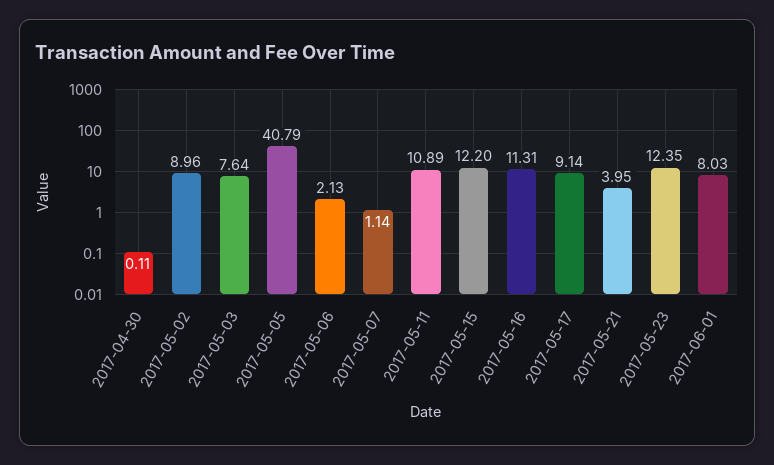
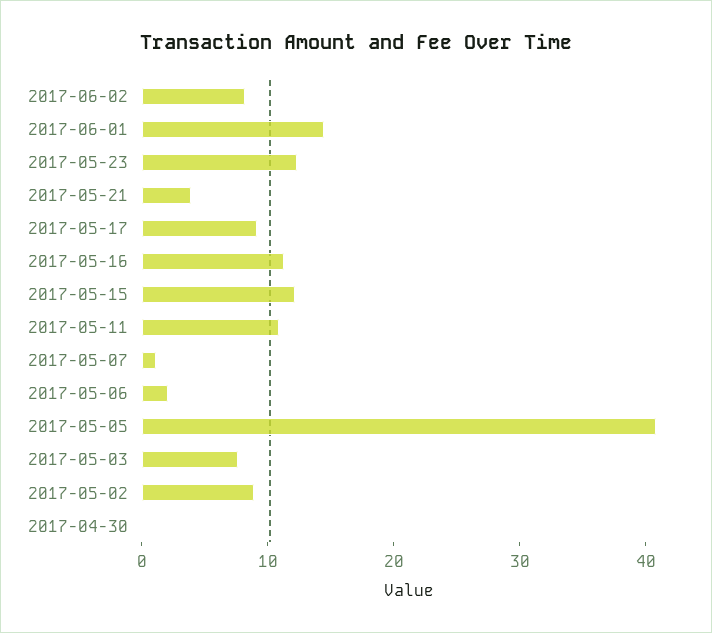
2017-06-01: 8.03 -> 14
2017-06-02: none -> 8

